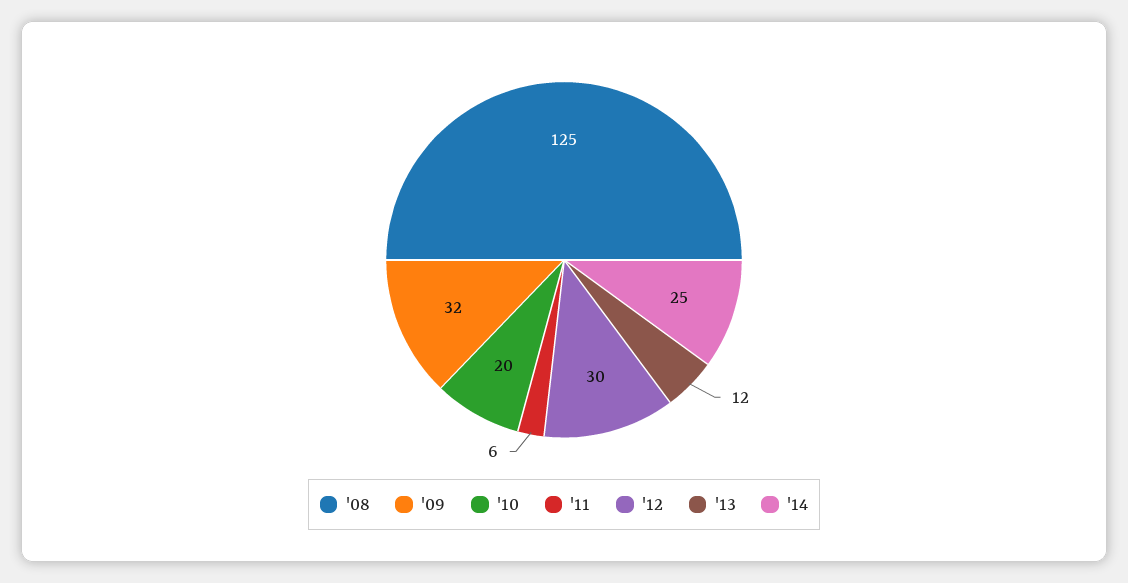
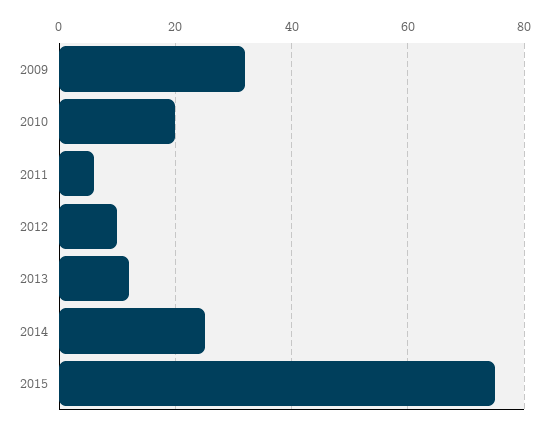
'08: 125 -> none
'12: 30 -> 10
2015: none -> 75

